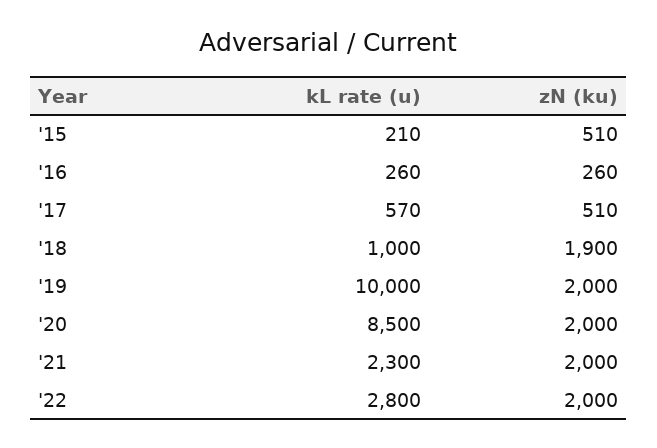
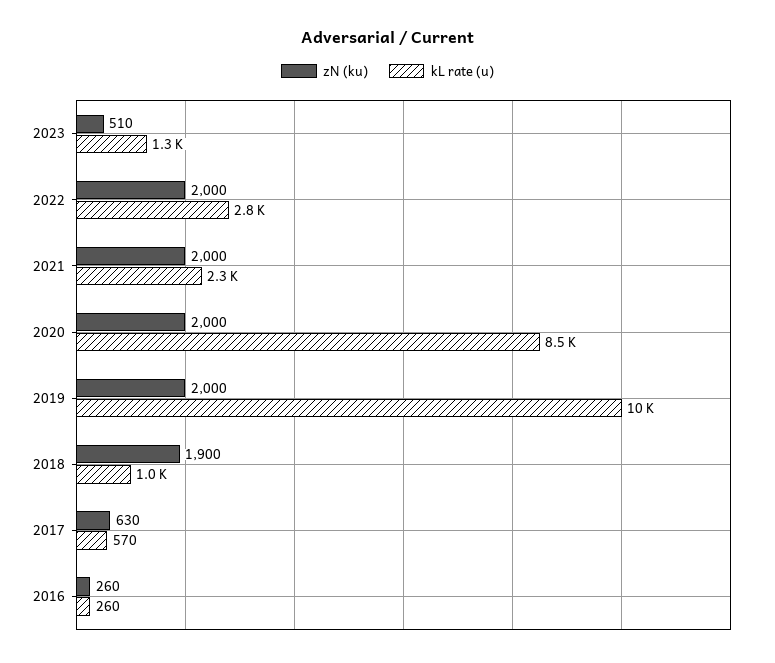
kL rate (u), '15: 210 -> none
zN (ku), '15: 510 -> none
zN (ku), '17: 510 -> 630
zN (ku), 2023: none -> 510
kL rate (u), 2023: none -> 1300

